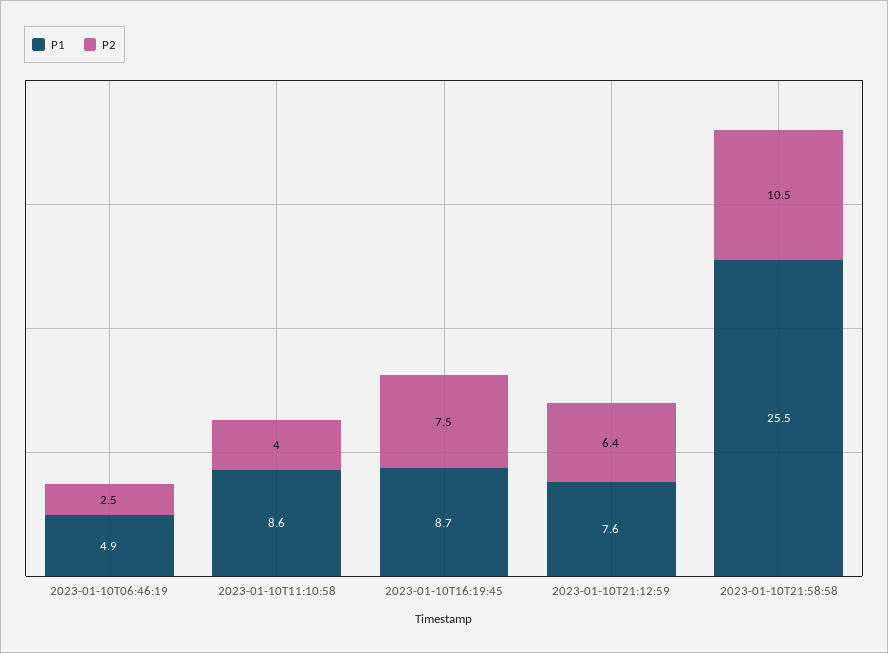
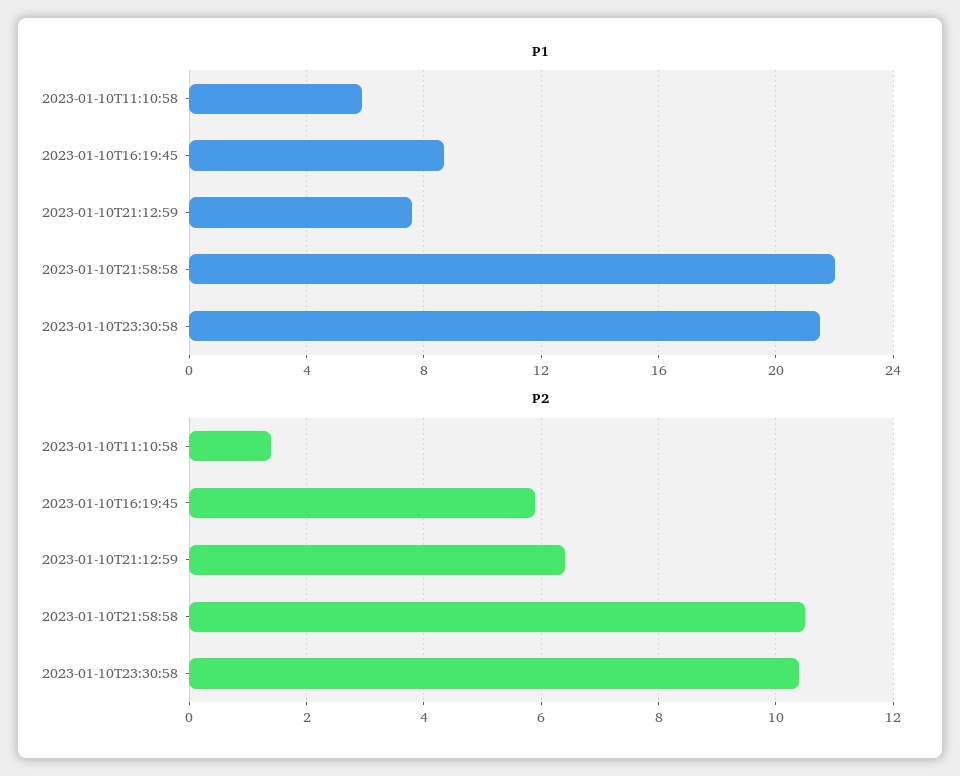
P1, 2023-01-10T06:46:19: 4.9 -> none
P2, 2023-01-10T06:46:19: 2.5 -> none
P1, 2023-01-10T11:10:58: 8.6 -> 6
P2, 2023-01-10T11:10:58: 4 -> 1.5
P2, 2023-01-10T16:19:45: 7.5 -> 6
P1, 2023-01-10T21:58:58: 25.5 -> 22
P1, 2023-01-10T23:30:58: none -> 21.5
P2, 2023-01-10T23:30:58: none -> 10.5

